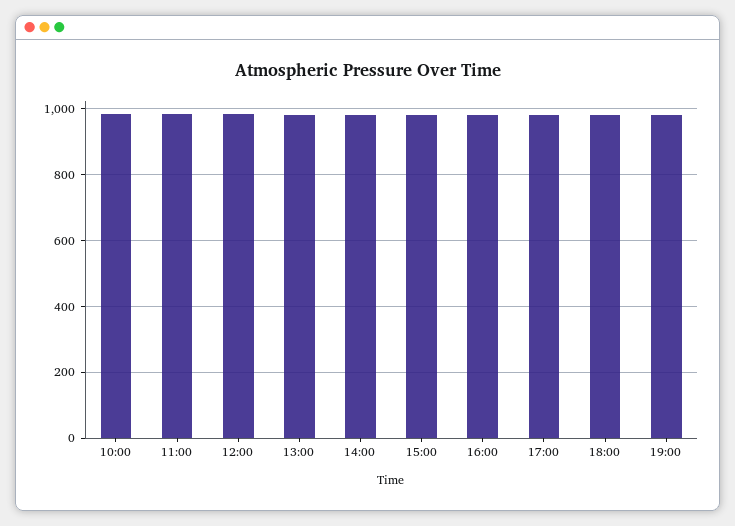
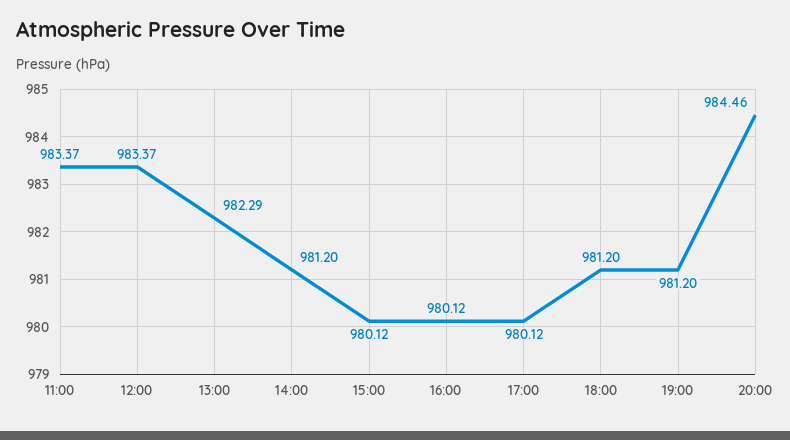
10:00: 980 -> none
20:00: none -> 984.46

